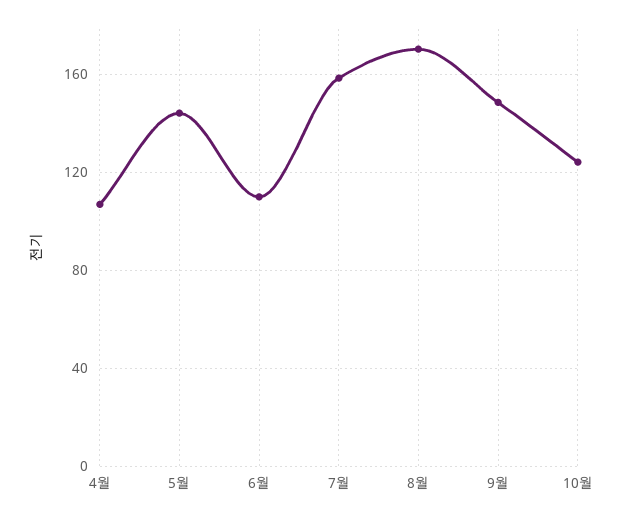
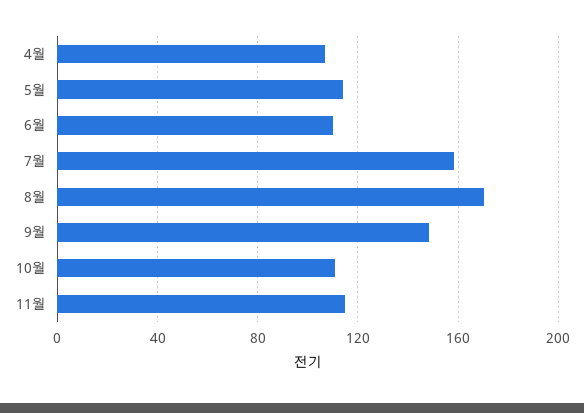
5월: 145 -> 115
10월: 125 -> 110
11월: none -> 115

